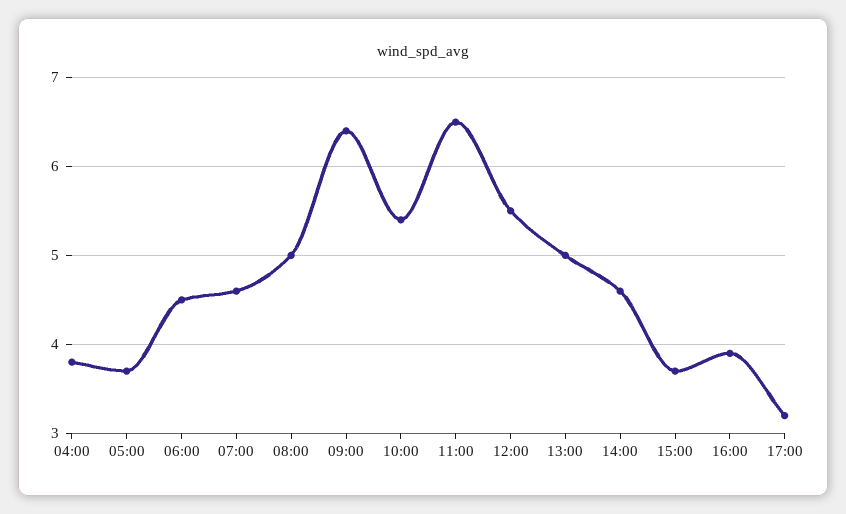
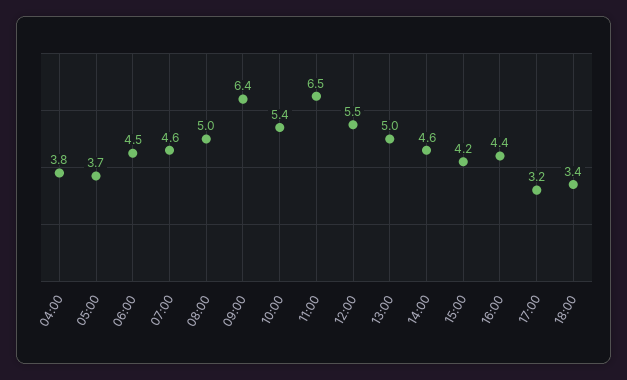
15:00: 3.7 -> 4.2
16:00: 3.9 -> 4.4
18:00: none -> 3.4

